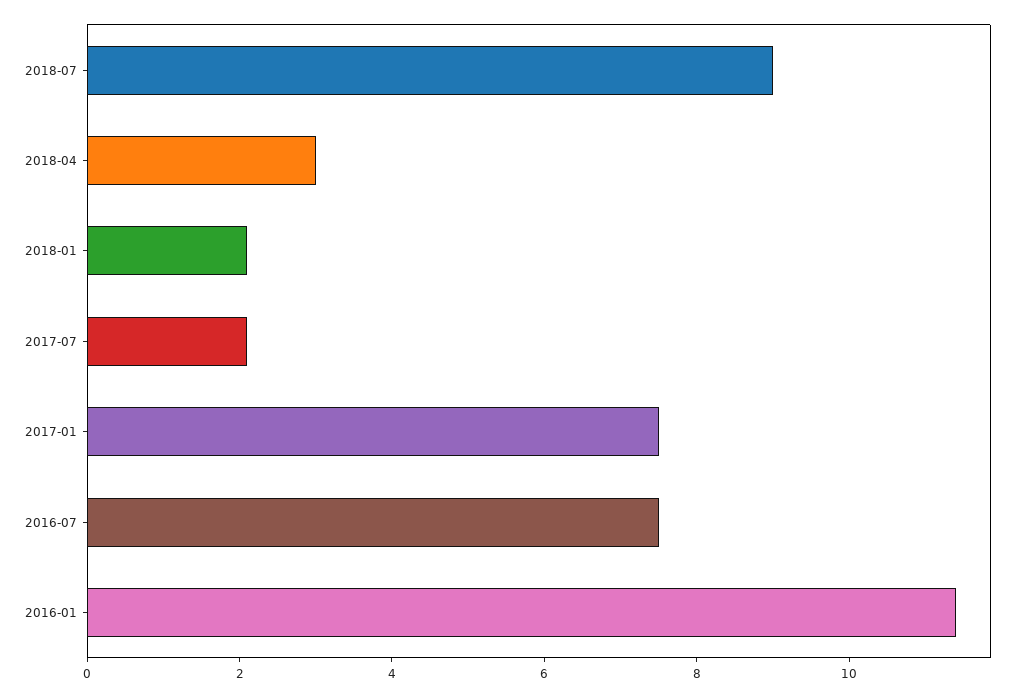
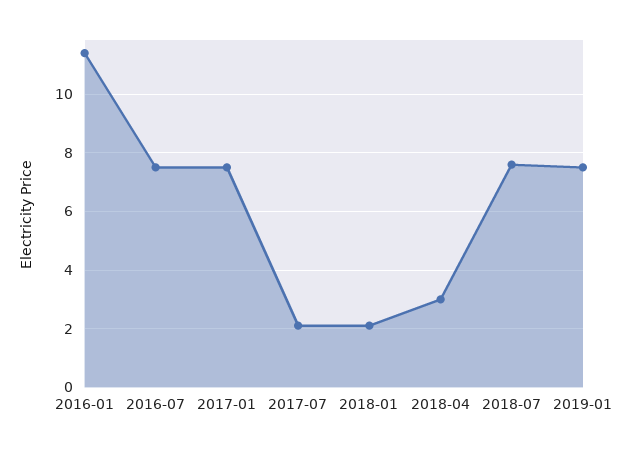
2018-07: 9 -> 7.5
2019-01: none -> 7.5

